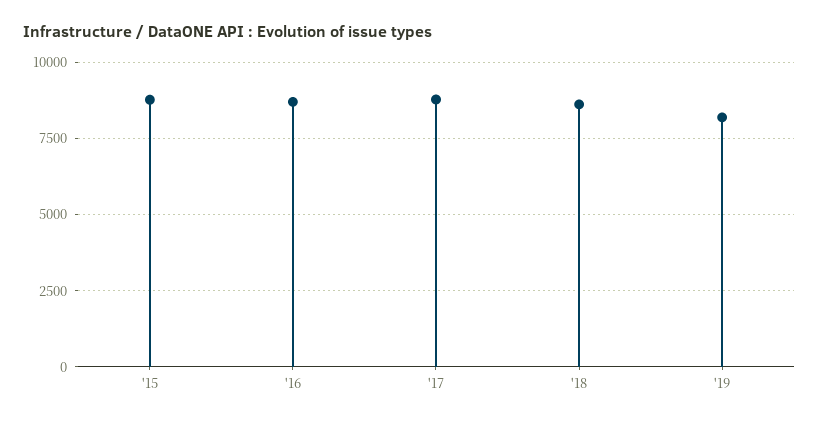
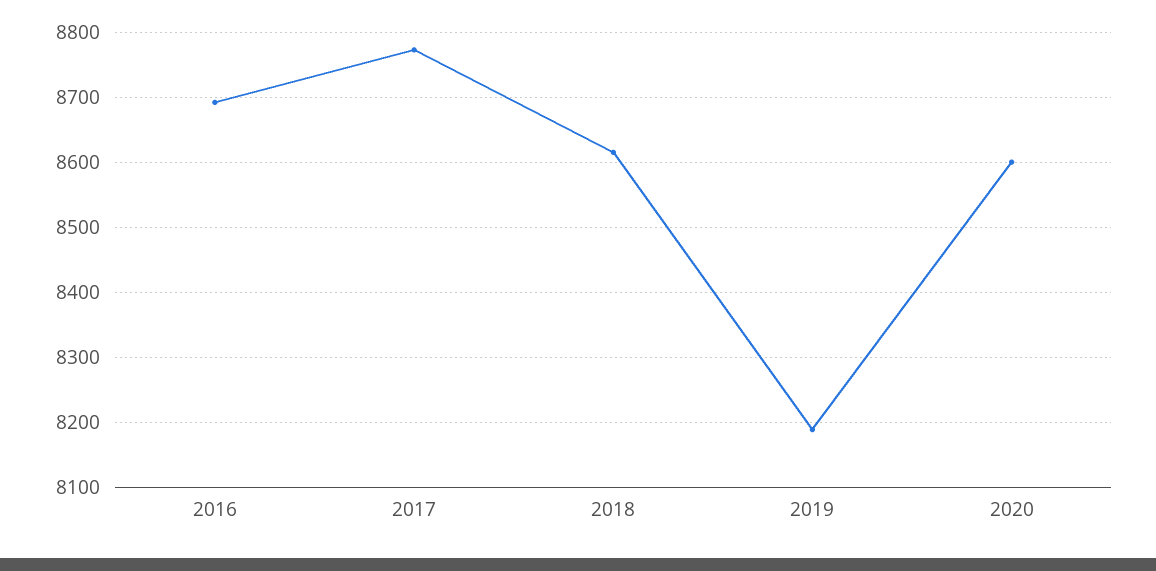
'15: 8750 -> none
2020: none -> 8600

